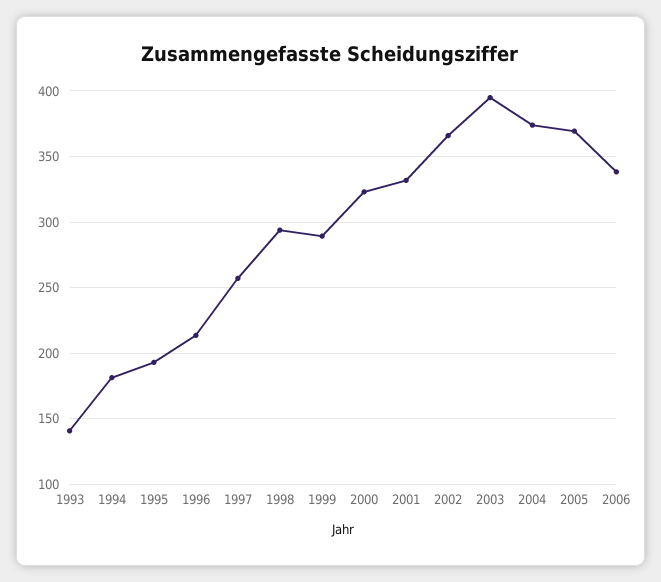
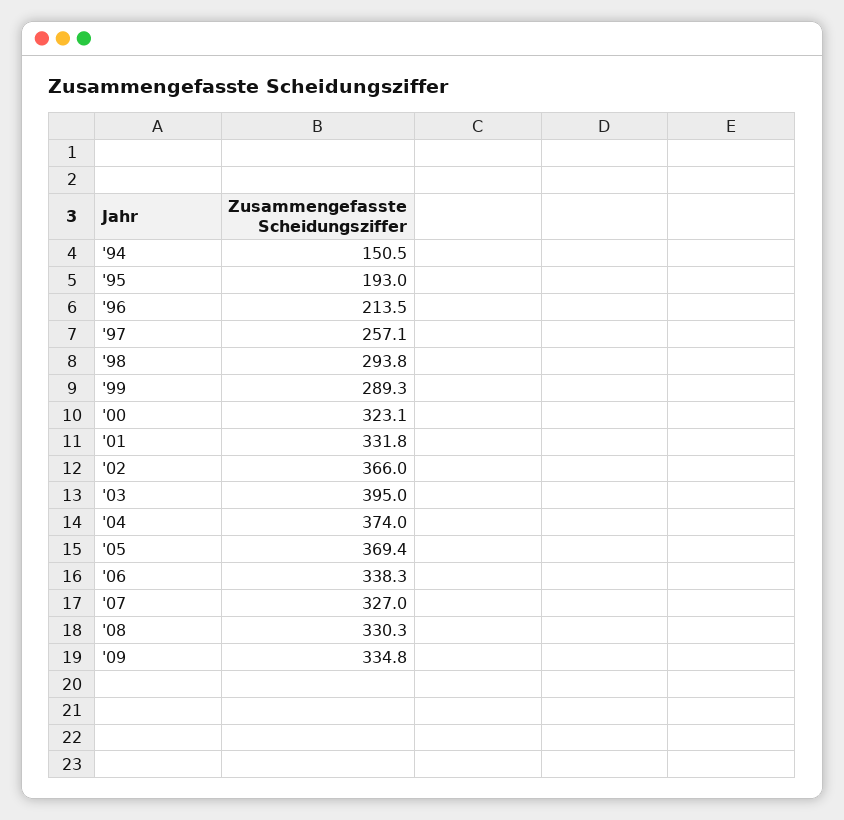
1993: 140 -> none
1994: 180 -> 150.5
'07: none -> 327
'08: none -> 330.3
'09: none -> 334.8

